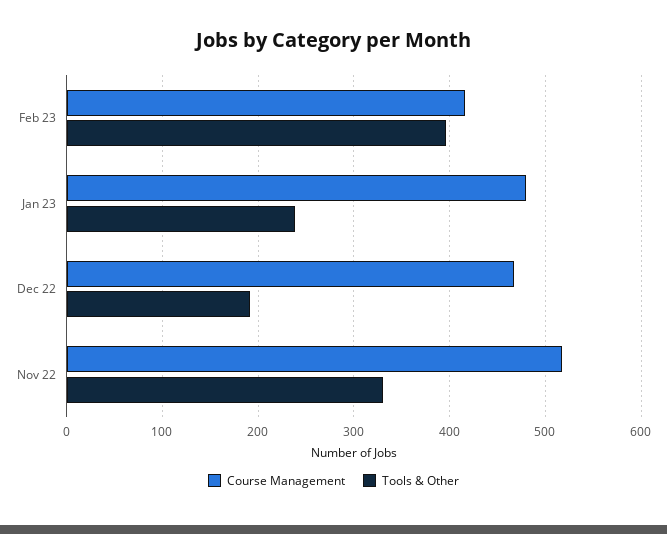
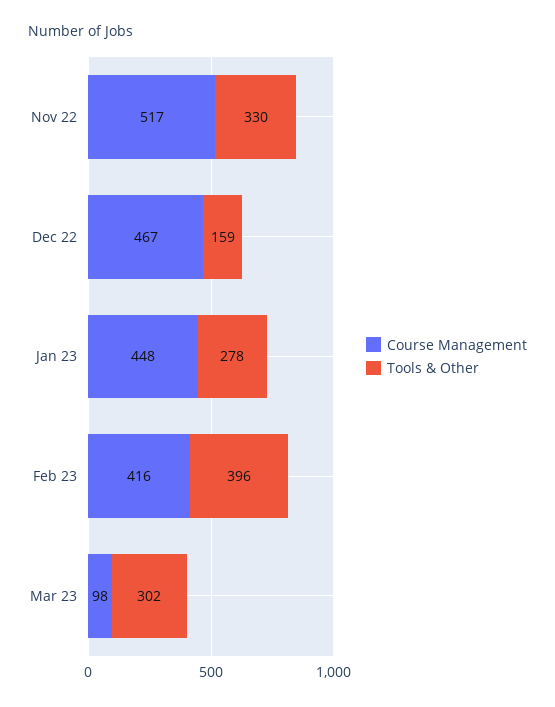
Course Management, Jan 23: 480 -> 448
Tools & Other, Jan 23: 240 -> 278
Tools & Other, Dec 22: 190 -> 159
Course Management, Mar 23: none -> 98
Tools & Other, Mar 23: none -> 302

